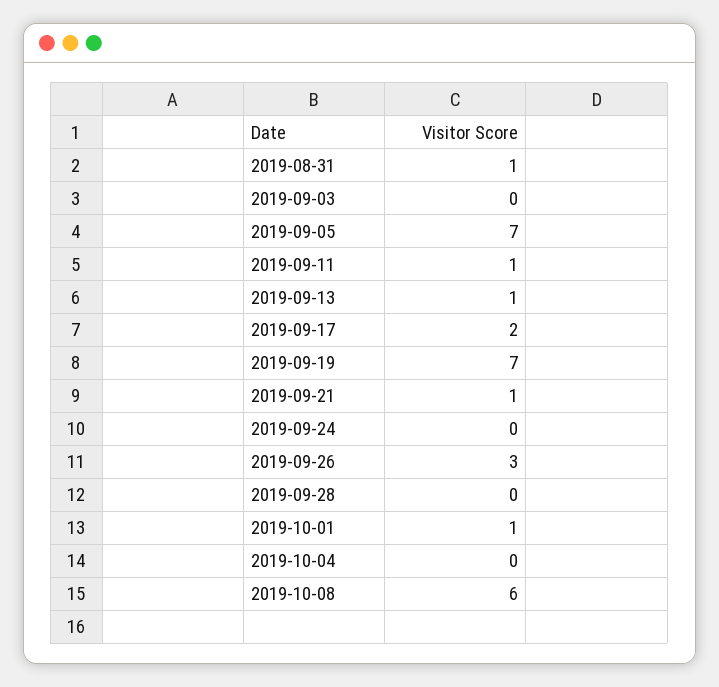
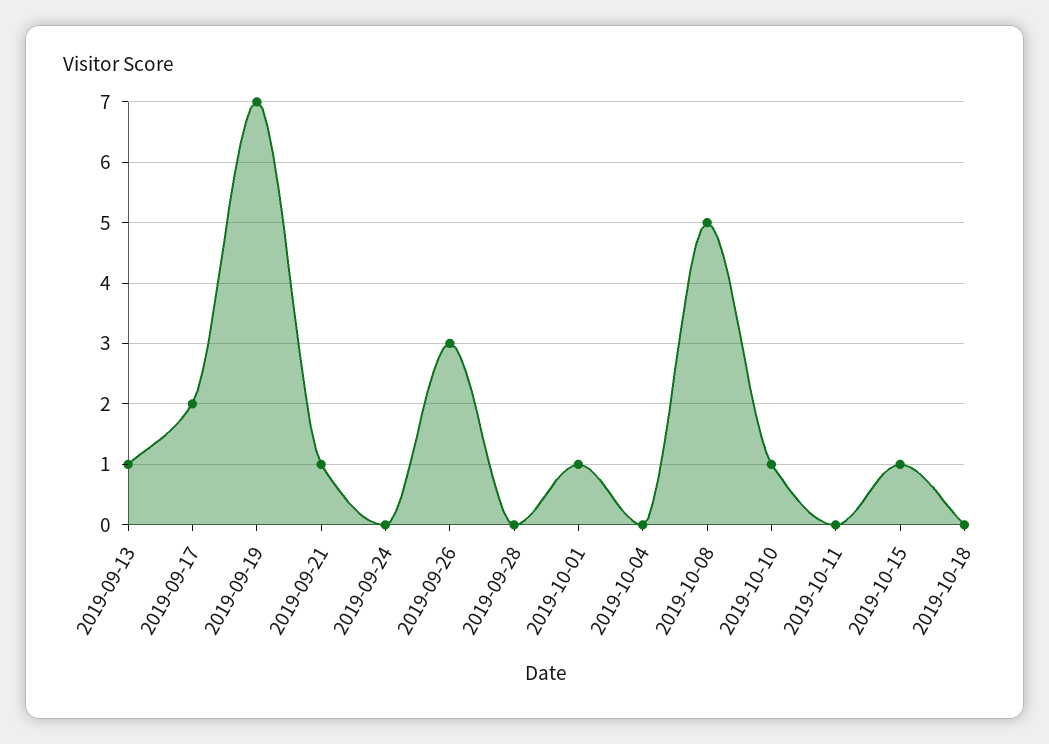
2019-08-31: 1 -> none
2019-09-03: 0 -> none
2019-09-05: 7 -> none
2019-09-11: 1 -> none
2019-10-08: 6 -> 5
2019-10-10: none -> 1
2019-10-11: none -> 0
2019-10-15: none -> 1
2019-10-18: none -> 0

